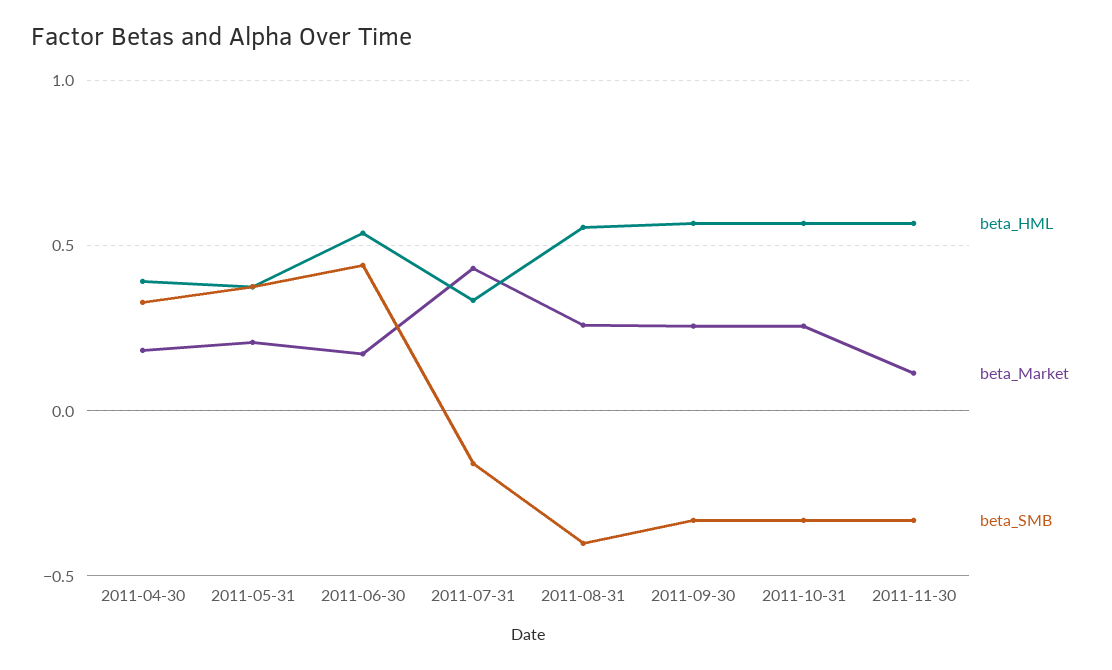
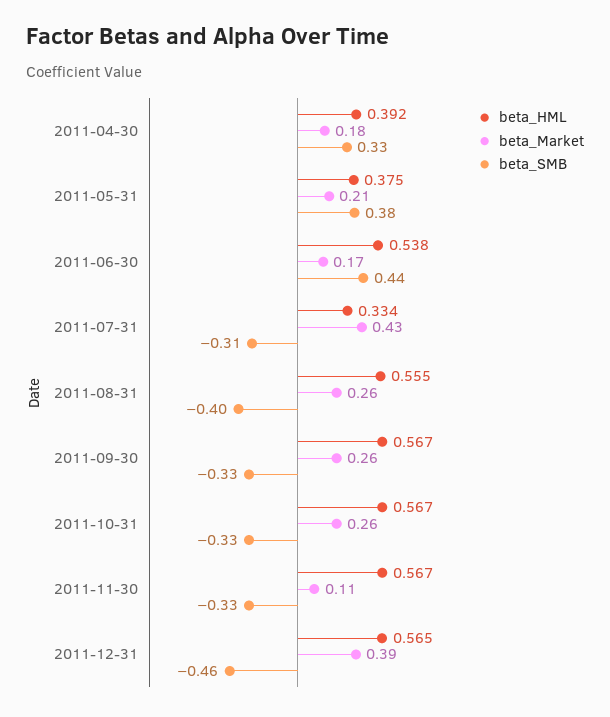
beta_SMB, 2011-07-31: -0.15 -> -0.31
beta_HML, 2011-12-31: none -> 0.565
beta_Market, 2011-12-31: none -> 0.39
beta_SMB, 2011-12-31: none -> -0.46

